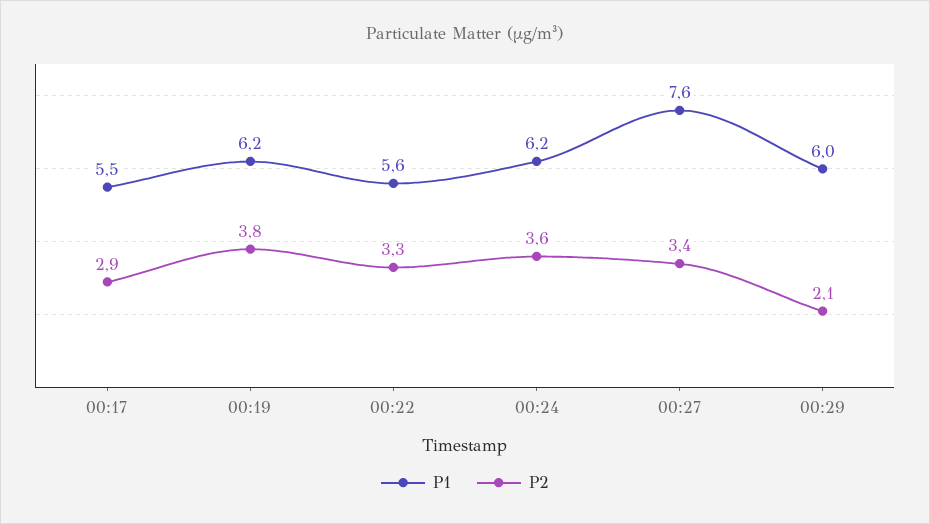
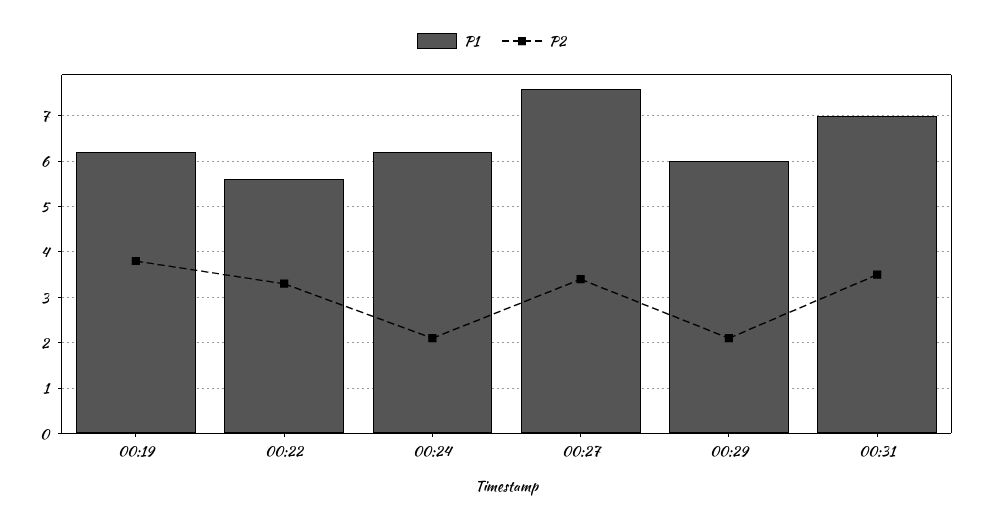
P1, 00:17: 5.5 -> none
P2, 00:17: 2.9 -> none
P2, 00:24: 3.6 -> 2
P1, 00:31: none -> 7
P2, 00:31: none -> 3.5

